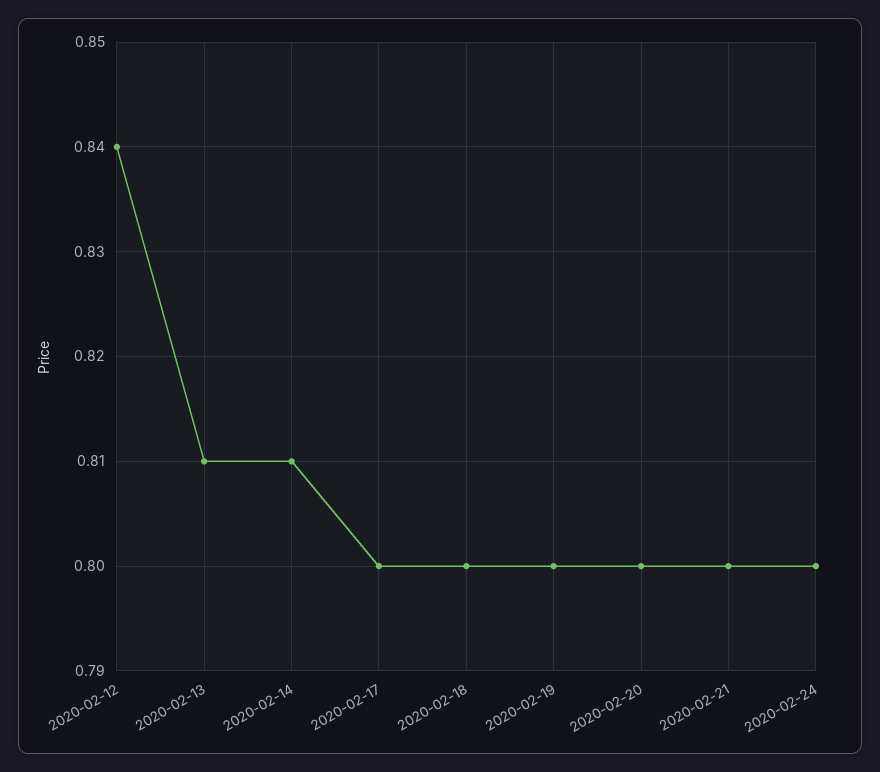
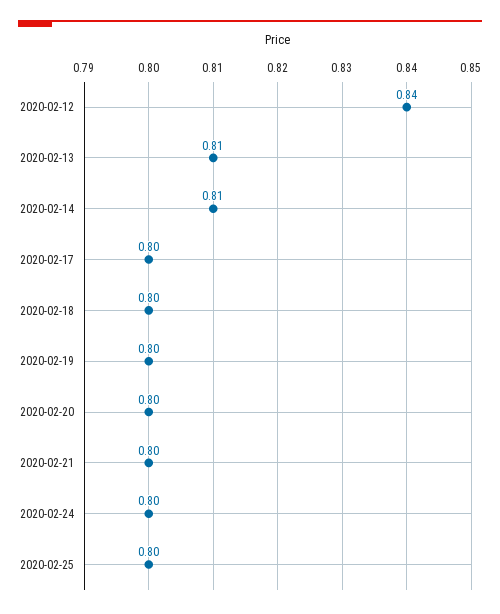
2020-02-25: none -> 0.8

